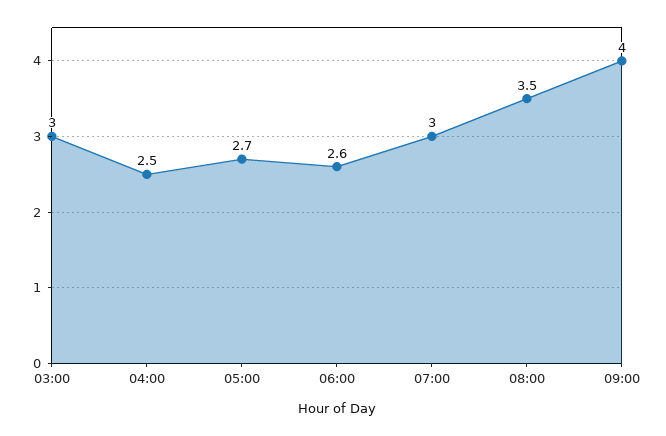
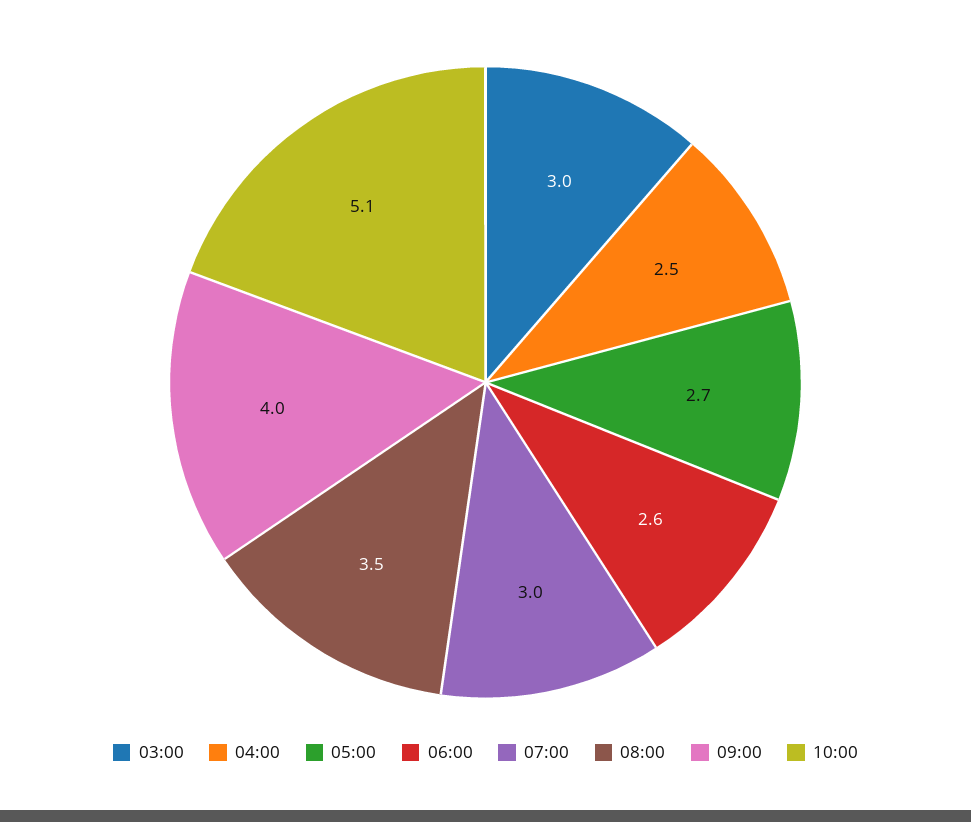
10:00: none -> 5.1

